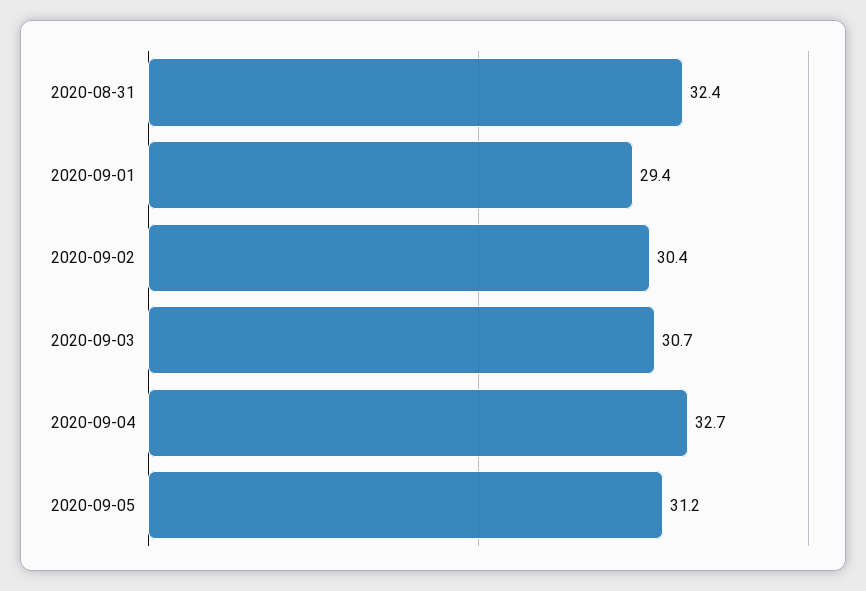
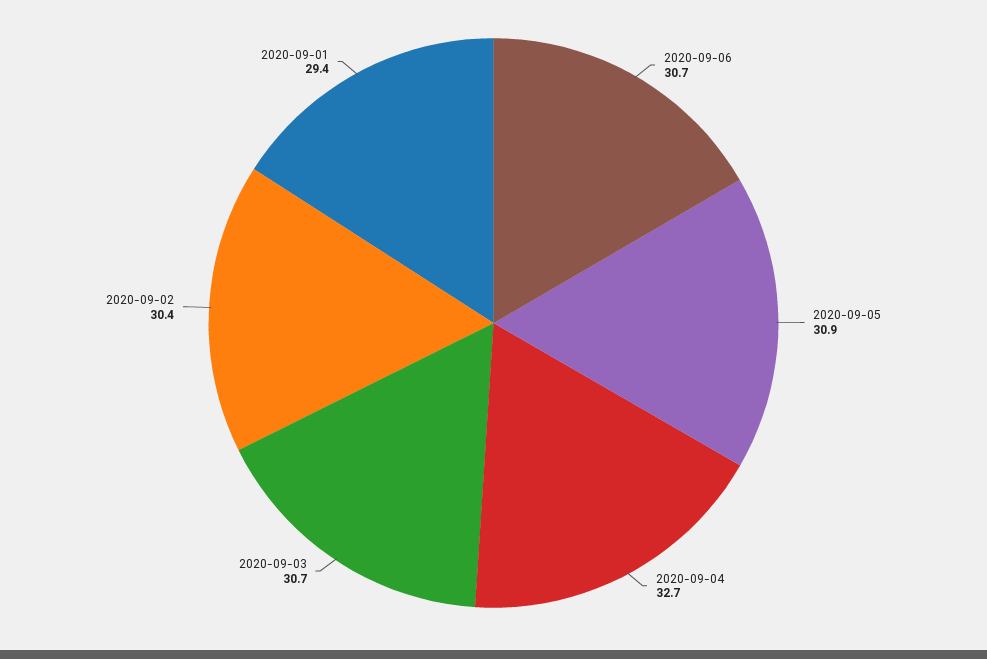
2020-08-31: 32.4 -> none
2020-09-05: 31.2 -> 30.9
2020-09-06: none -> 30.7

